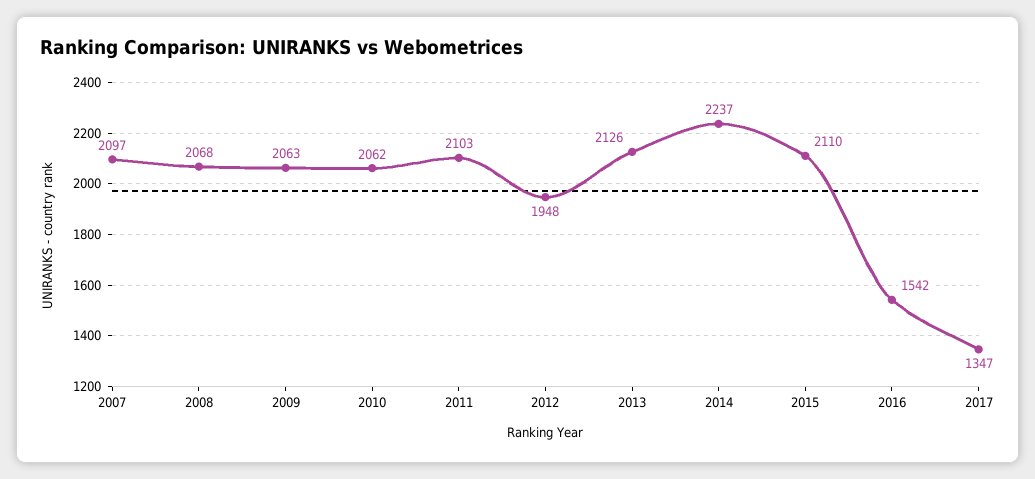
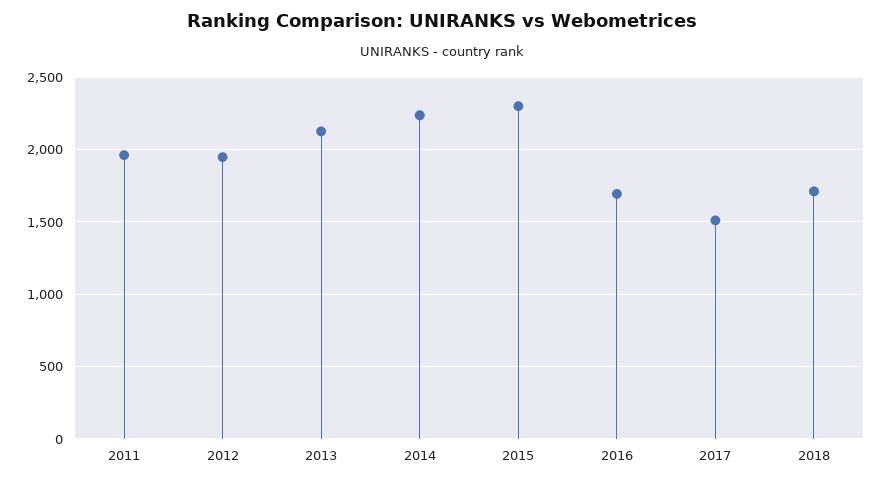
2007: 2097 -> none
2008: 2068 -> none
2009: 2063 -> none
2010: 2062 -> none
2011: 2103 -> 1950
2015: 2110 -> 2300
2016: 1542 -> 1700
2017: 1347 -> 1500
2018: none -> 1700

